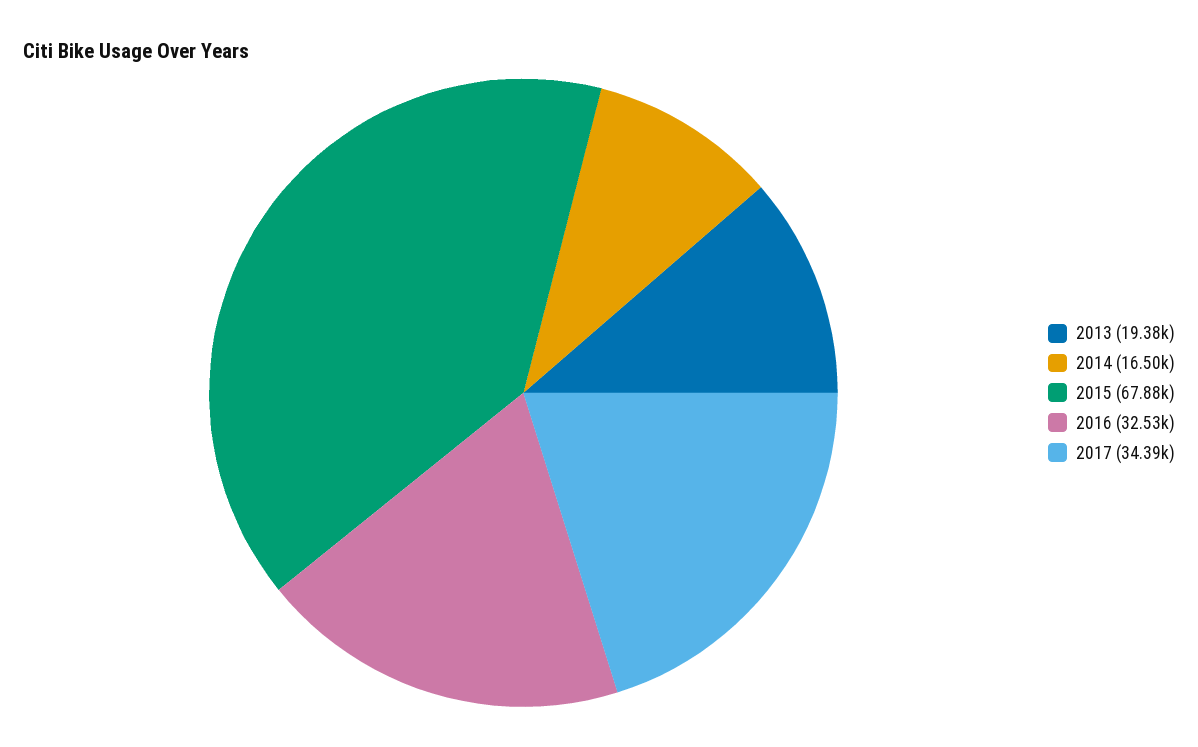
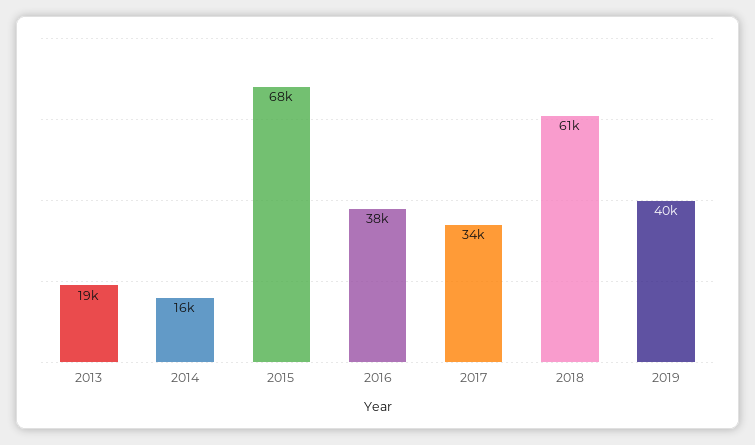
2016: 32530 -> 38000
2018: none -> 61000
2019: none -> 40000

